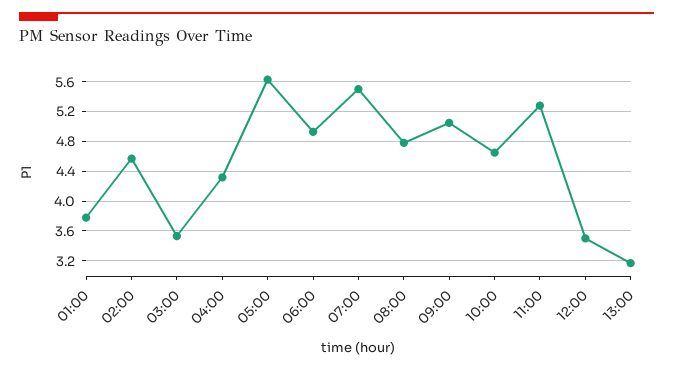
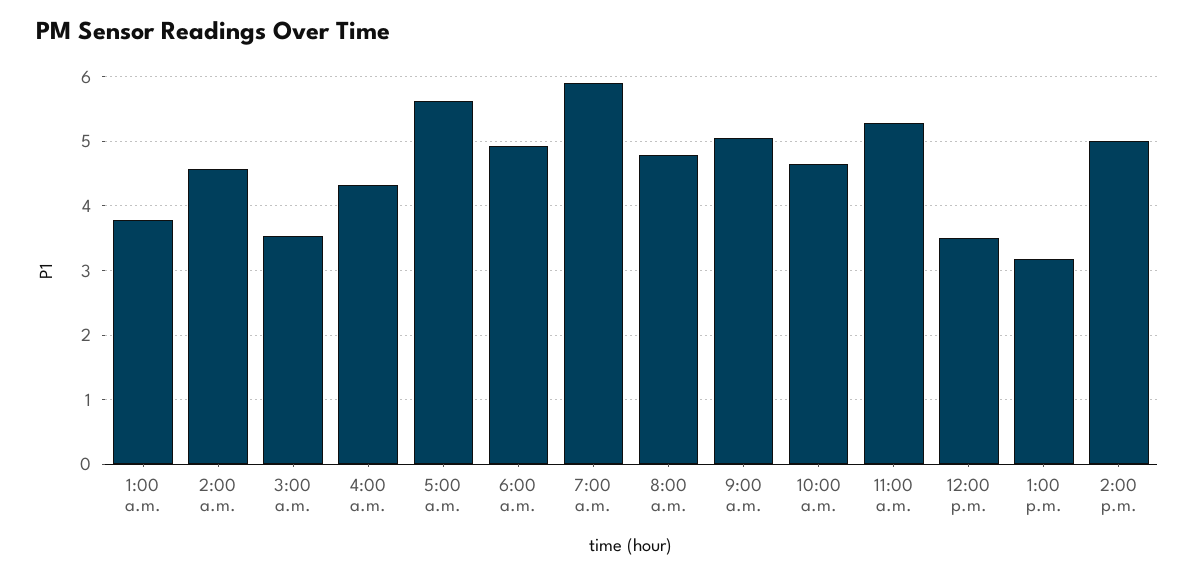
07:00: 5.5 -> 5.9
2:00 p.m.: none -> 5

